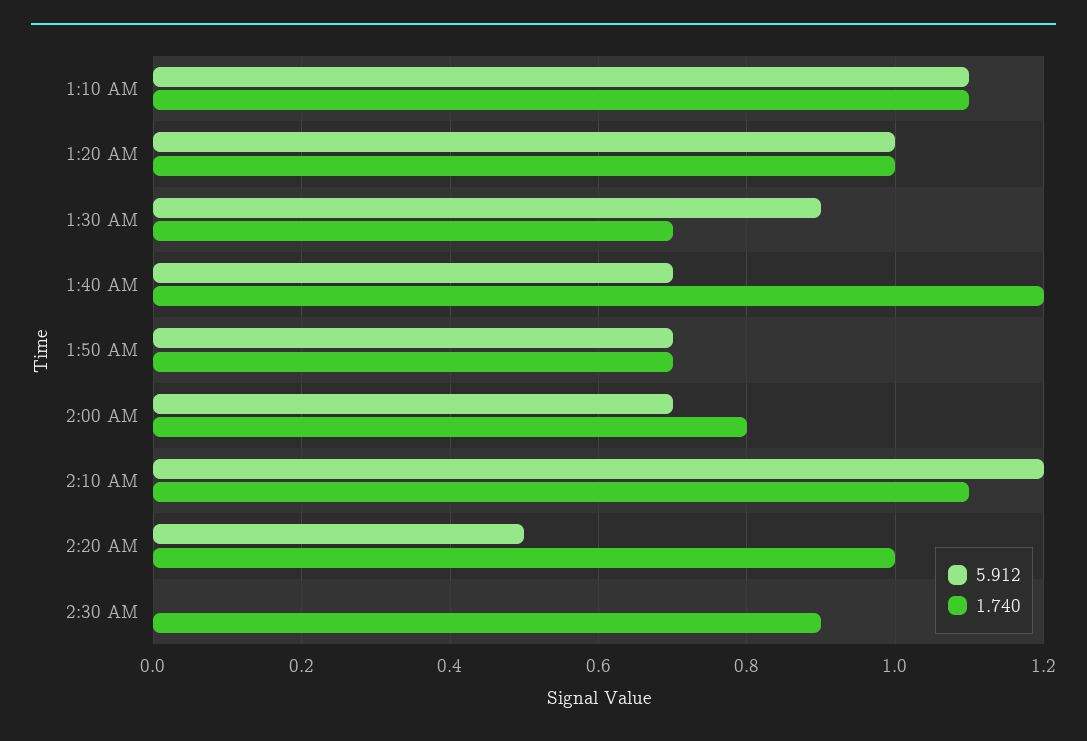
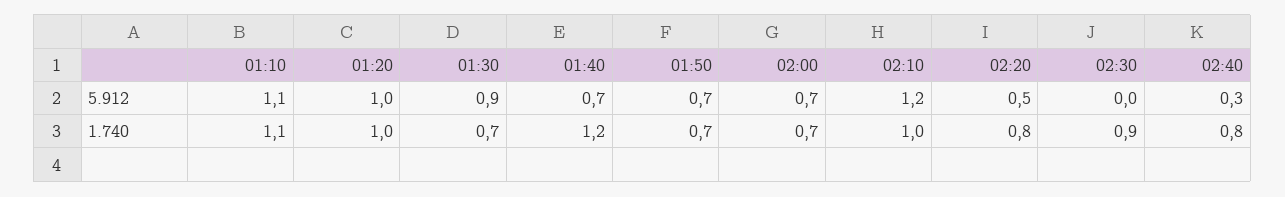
1.740, 2:00 AM: 0.8 -> 0.7
1.740, 2:10 AM: 1.1 -> 1
1.740, 2:20 AM: 1 -> 0.8
5.912, 02:40: none -> 0.3
1.740, 02:40: none -> 0.8

